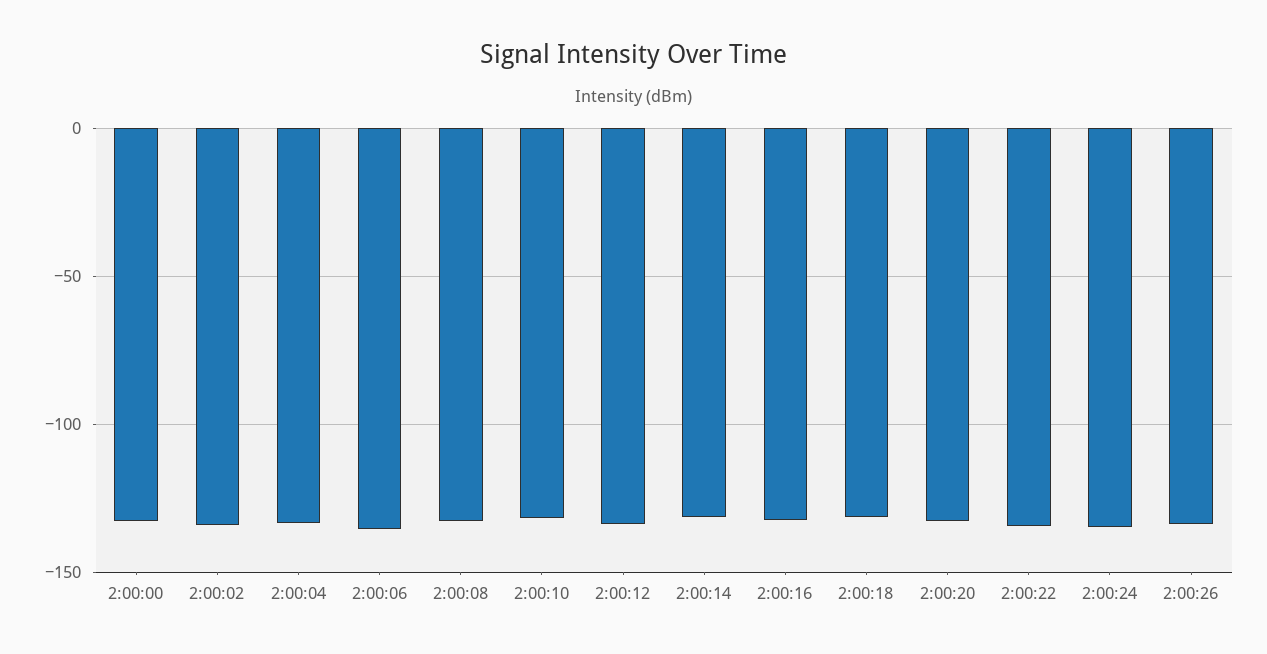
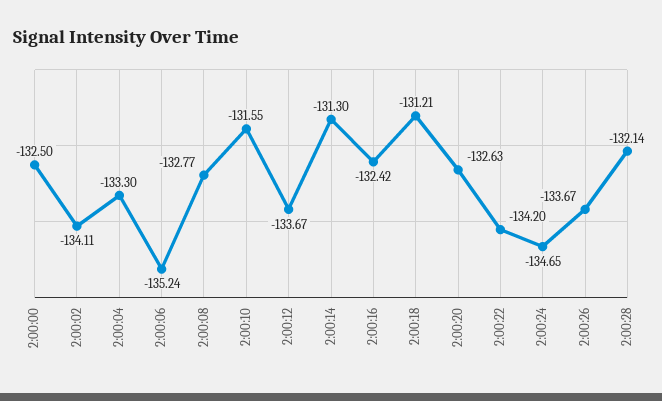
2:00:28: none -> -132.14

